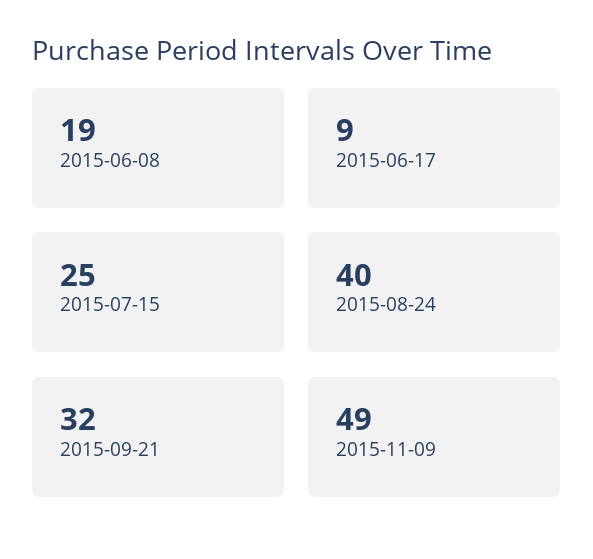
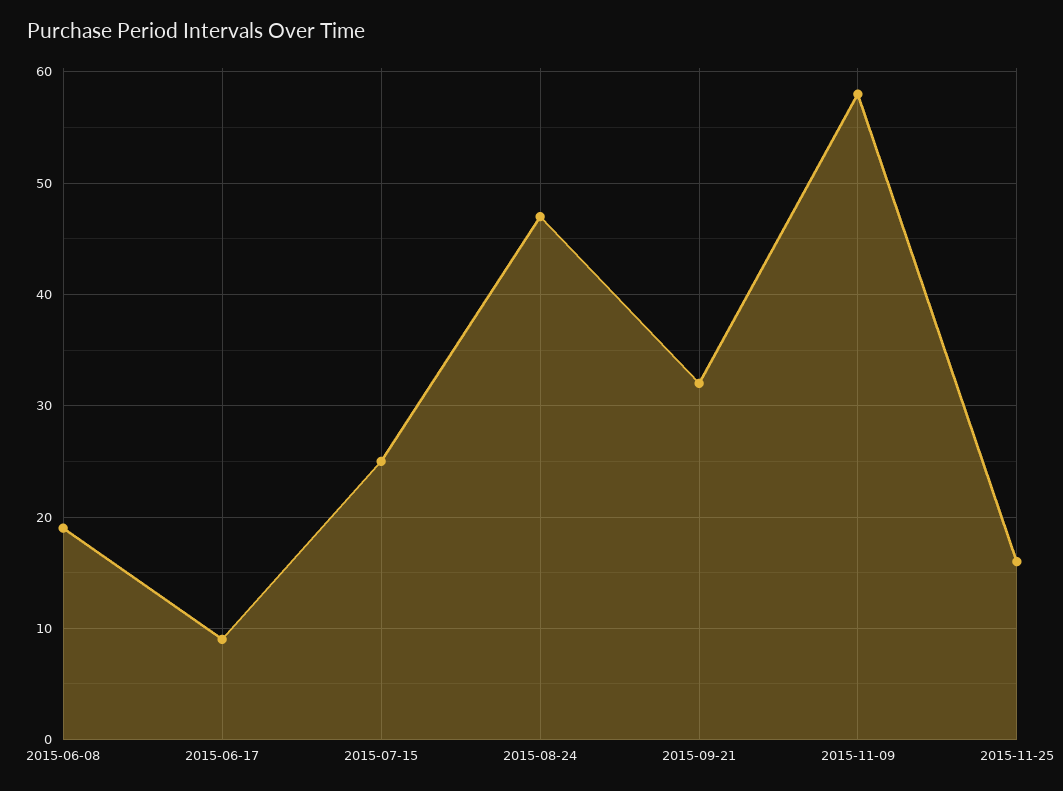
2015-08-24: 40 -> 47
2015-11-09: 49 -> 58
2015-11-25: none -> 16

